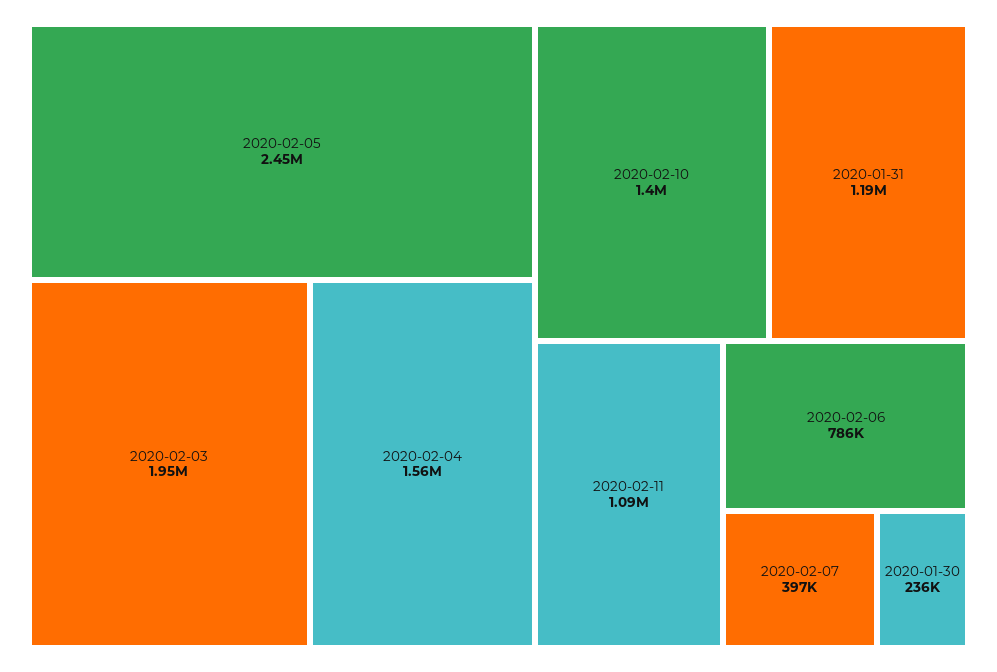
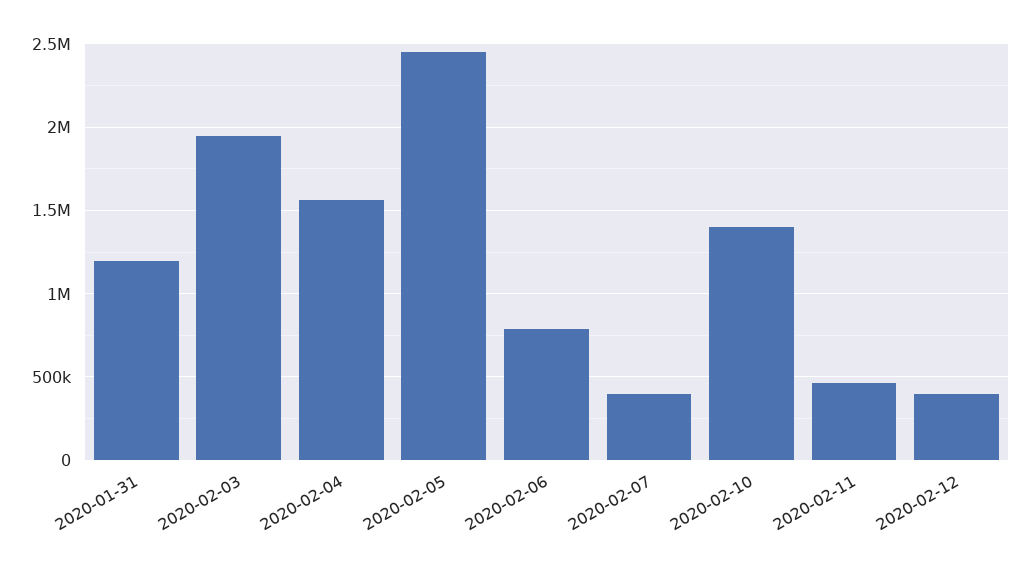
2020-02-11: 1090000 -> 450000
2020-01-30: 236000 -> none
2020-02-12: none -> 400000

